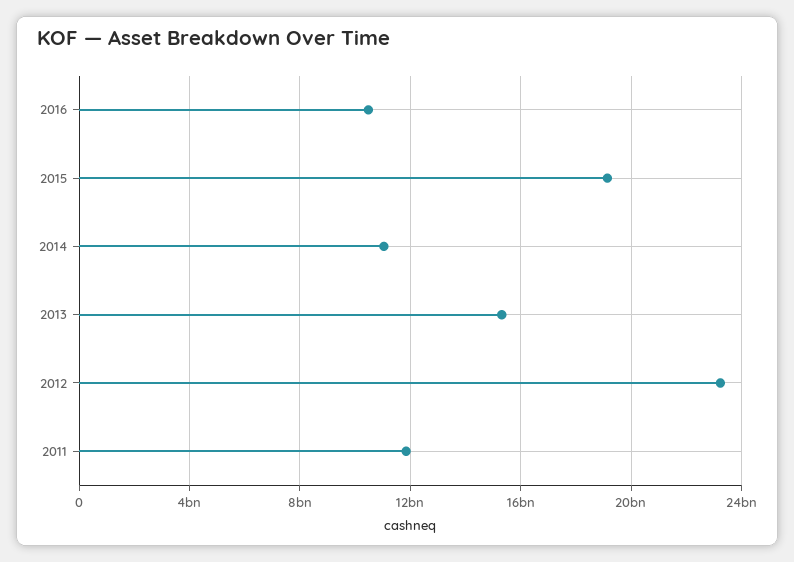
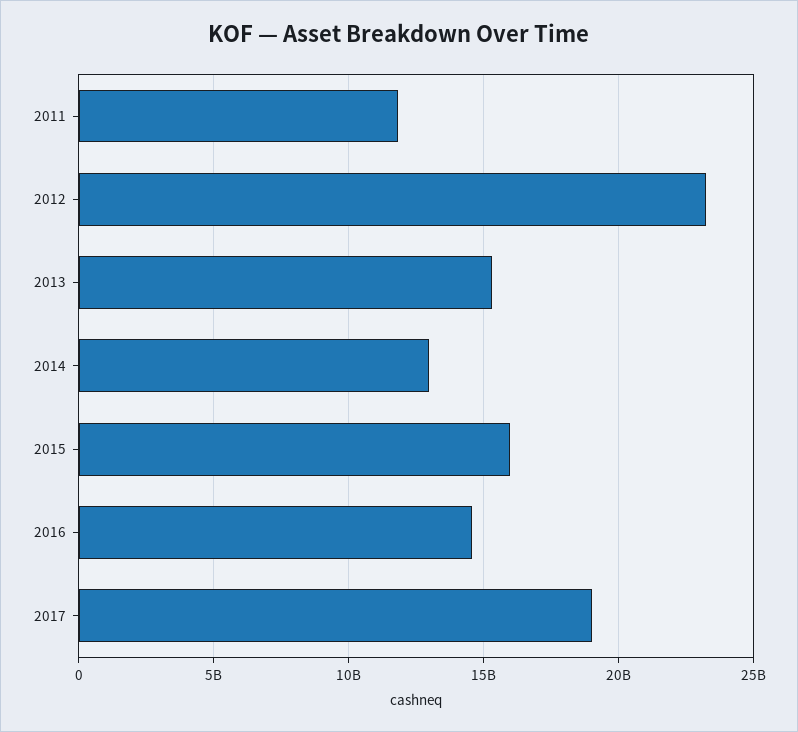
2016: 10500000000 -> 14500000000
2015: 19000000000 -> 16000000000
2014: 11000000000 -> 13000000000
2017: none -> 19000000000

